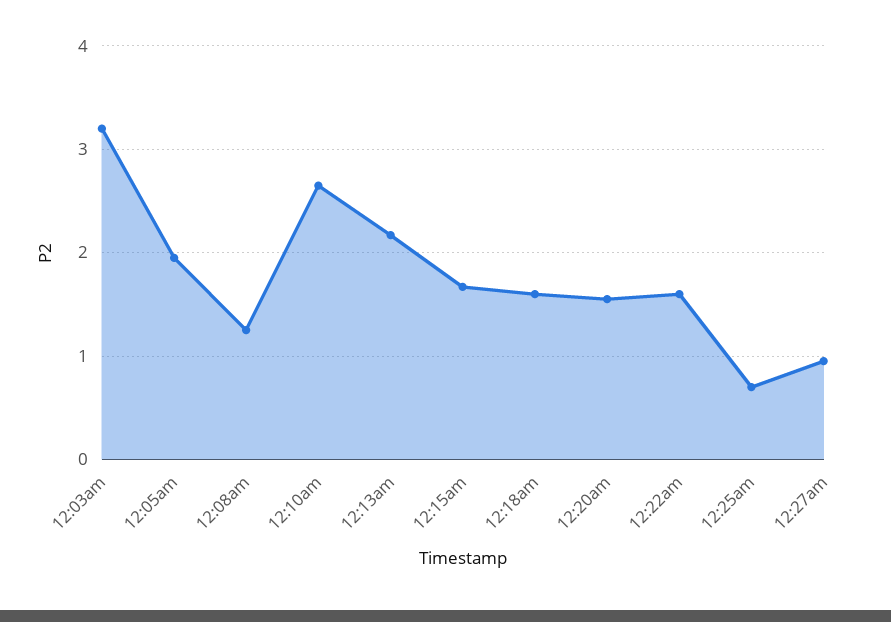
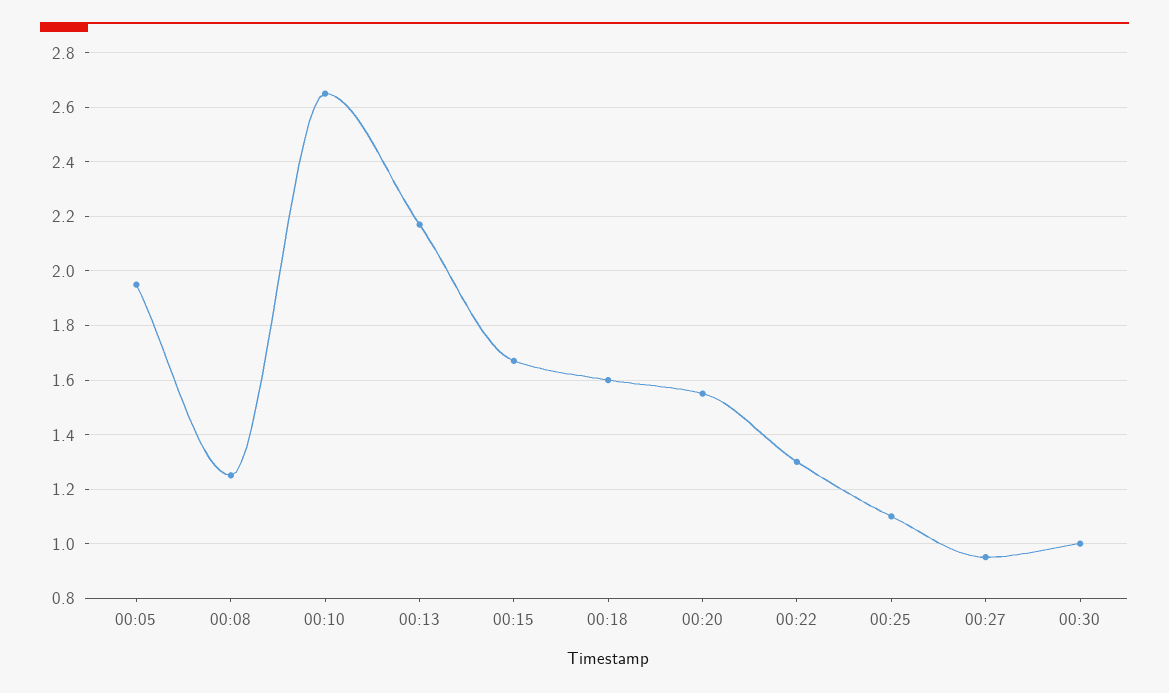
12:03am: 3.2 -> none
12:22am: 1.6 -> 1.3
12:25am: 0.7 -> 1.1
00:30: none -> 1

